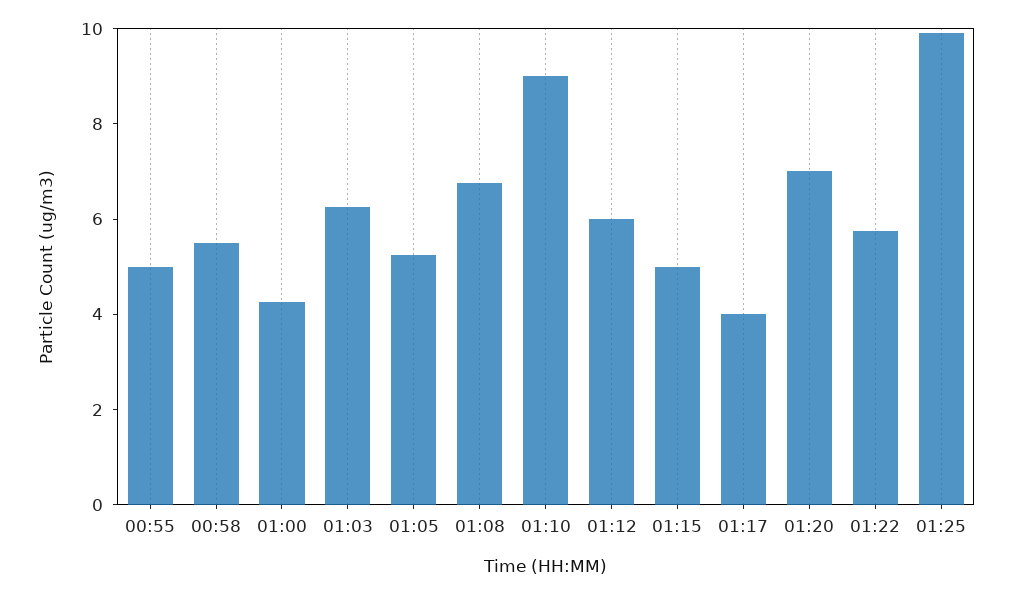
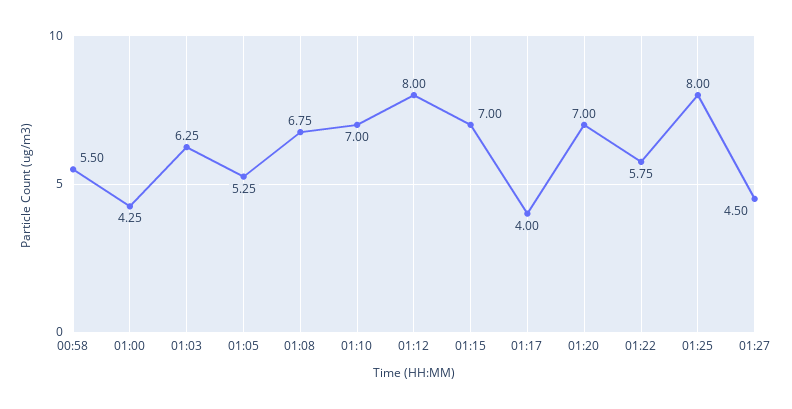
00:55: 5 -> none
01:10: 9 -> 7
01:12: 6 -> 8
01:15: 5 -> 7
01:25: 10 -> 8
01:27: none -> 4.5

